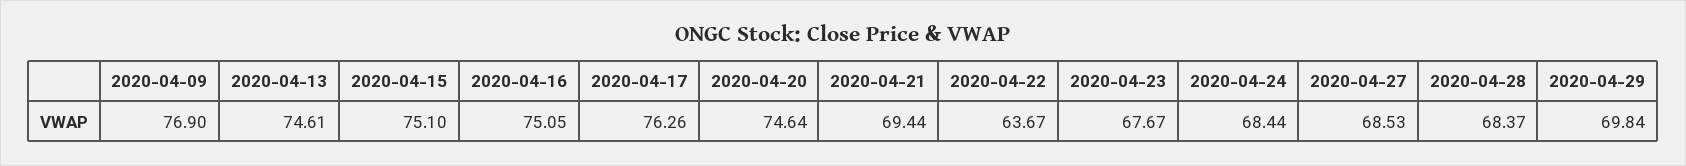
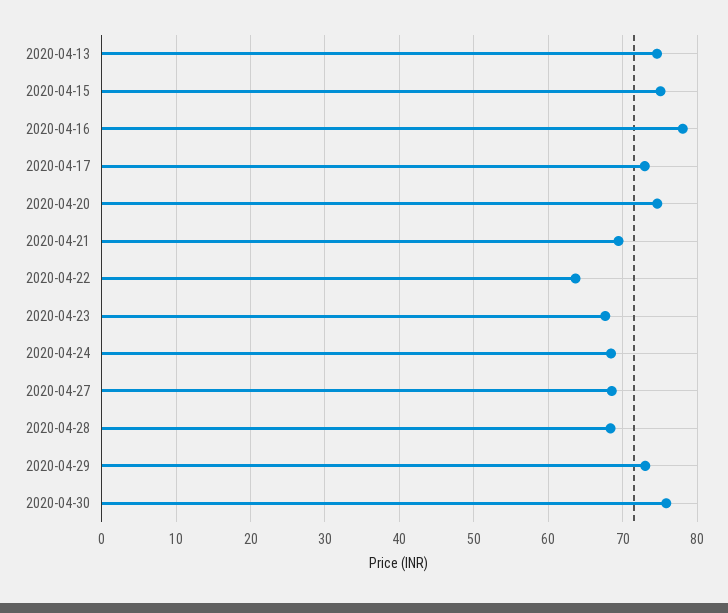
2020-04-09: 76.9 -> none
2020-04-16: 75.05 -> 78
2020-04-17: 76.26 -> 73
2020-04-29: 69.84 -> 73
2020-04-30: none -> 76

